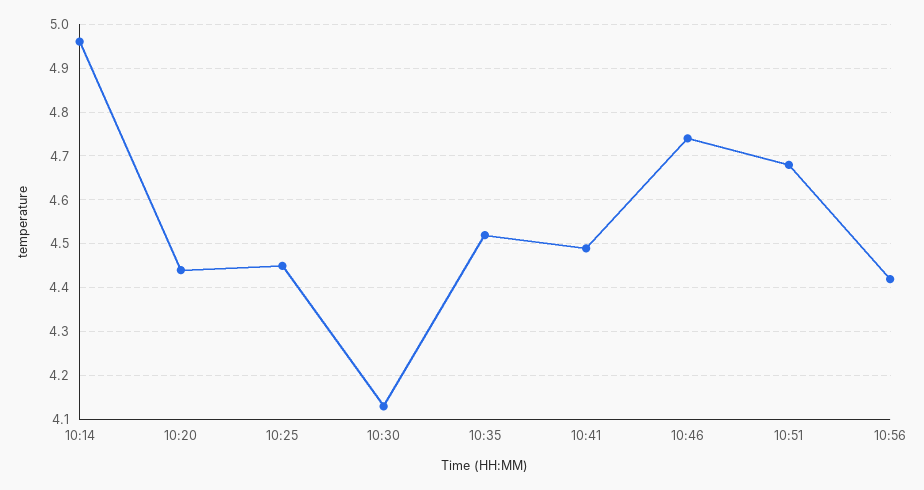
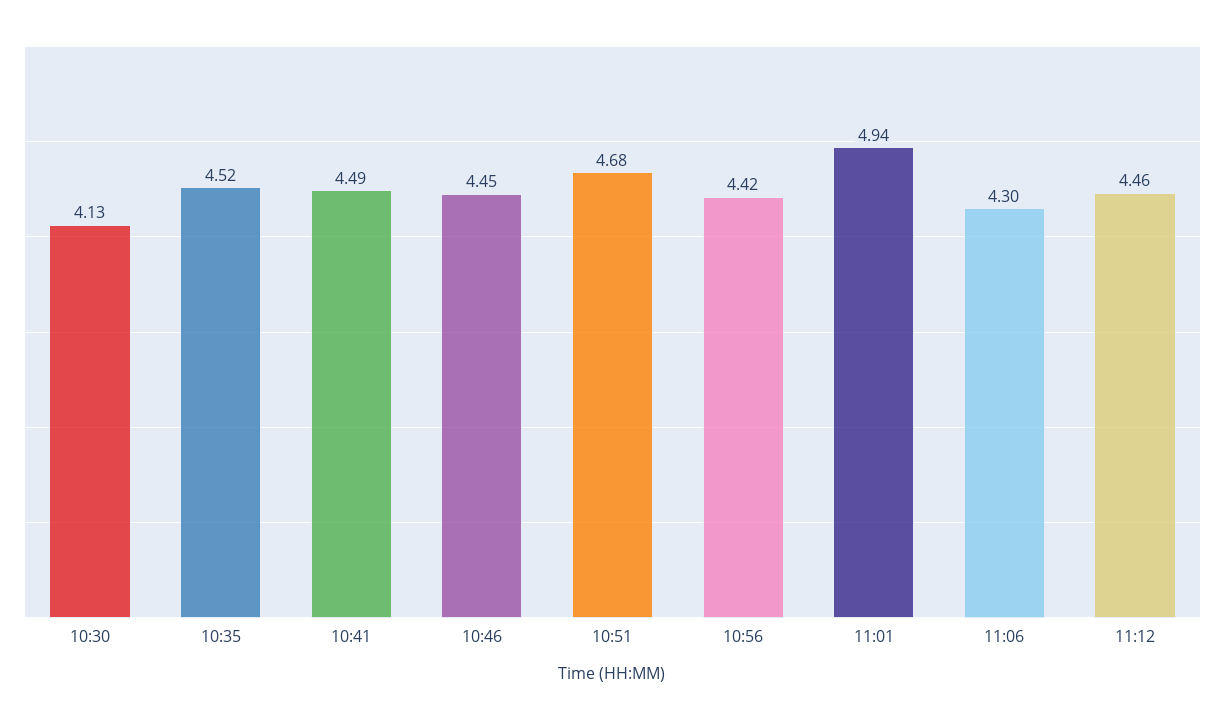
10:14: 4.95 -> none
10:20: 4.45 -> none
10:25: 4.45 -> none
10:46: 4.75 -> 4.45
11:01: none -> 4.94
11:06: none -> 4.3
11:12: none -> 4.46

